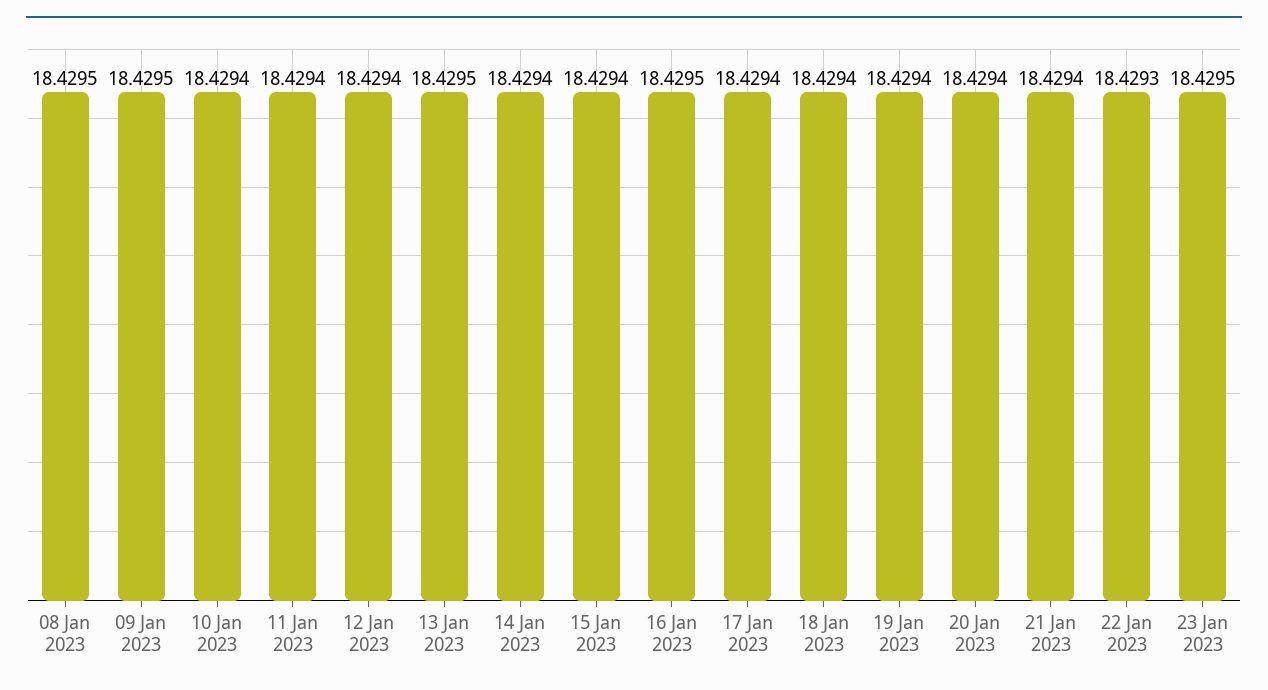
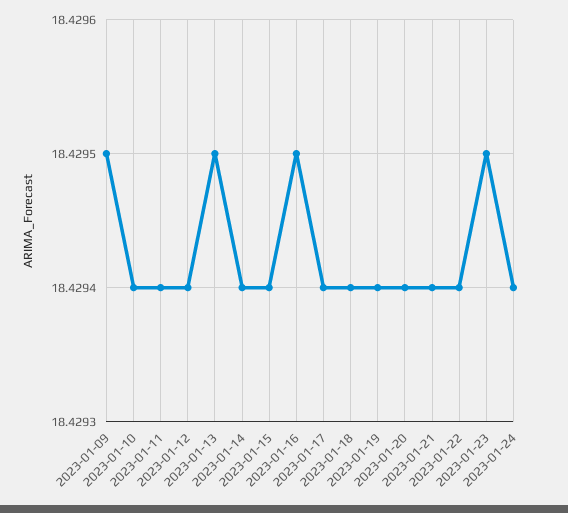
08 Jan 2023: 18.4295 -> none
22 Jan 2023: 18.4293 -> 18.4294
2023-01-24: none -> 18.4294

